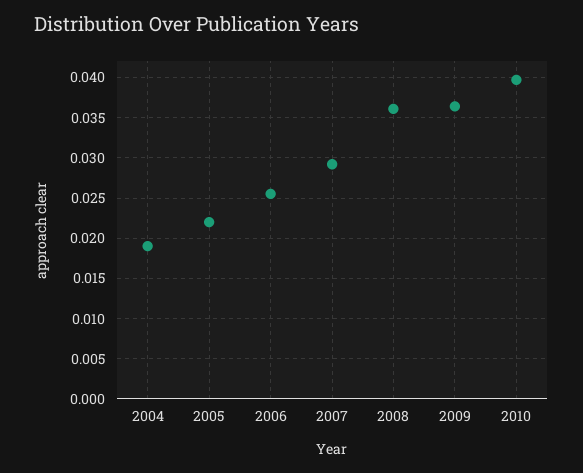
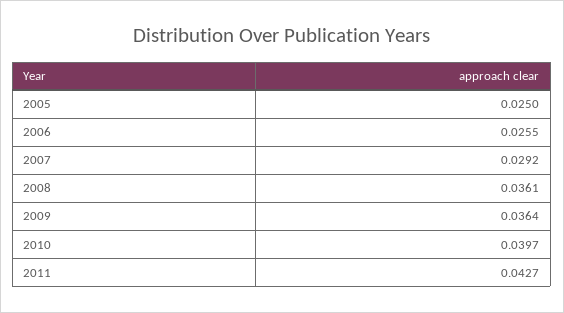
2004: 0.019 -> none
2005: 0.022 -> 0.025
2011: none -> 0.0427

